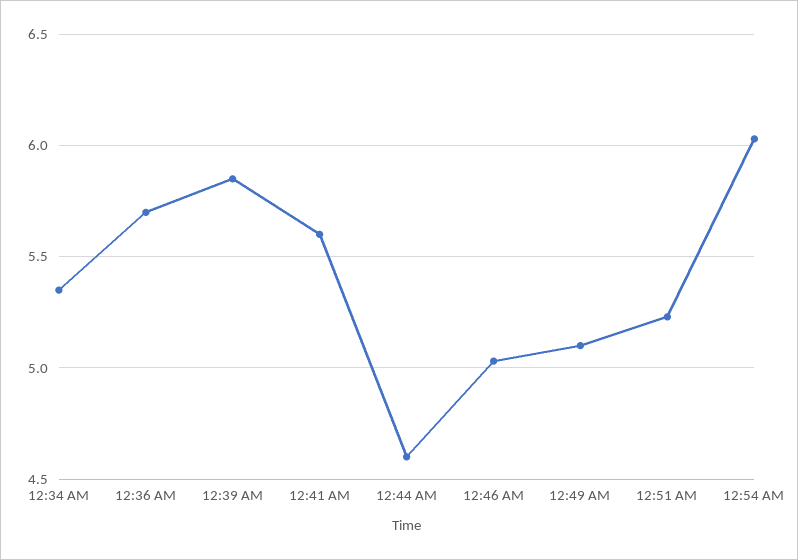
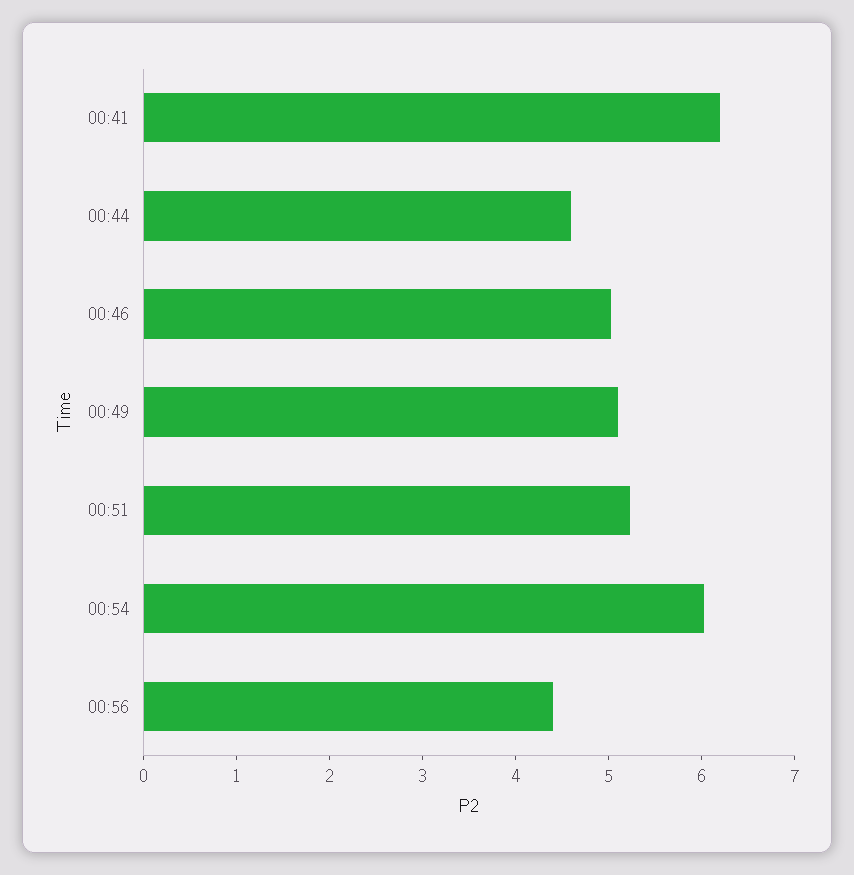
12:34 AM: 5.35 -> none
12:36 AM: 5.7 -> none
12:39 AM: 5.85 -> none
12:41 AM: 5.6 -> 6.2
00:56: none -> 4.4

